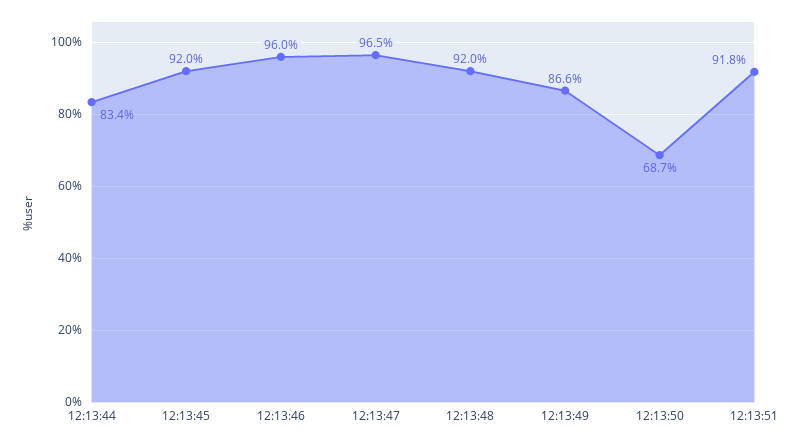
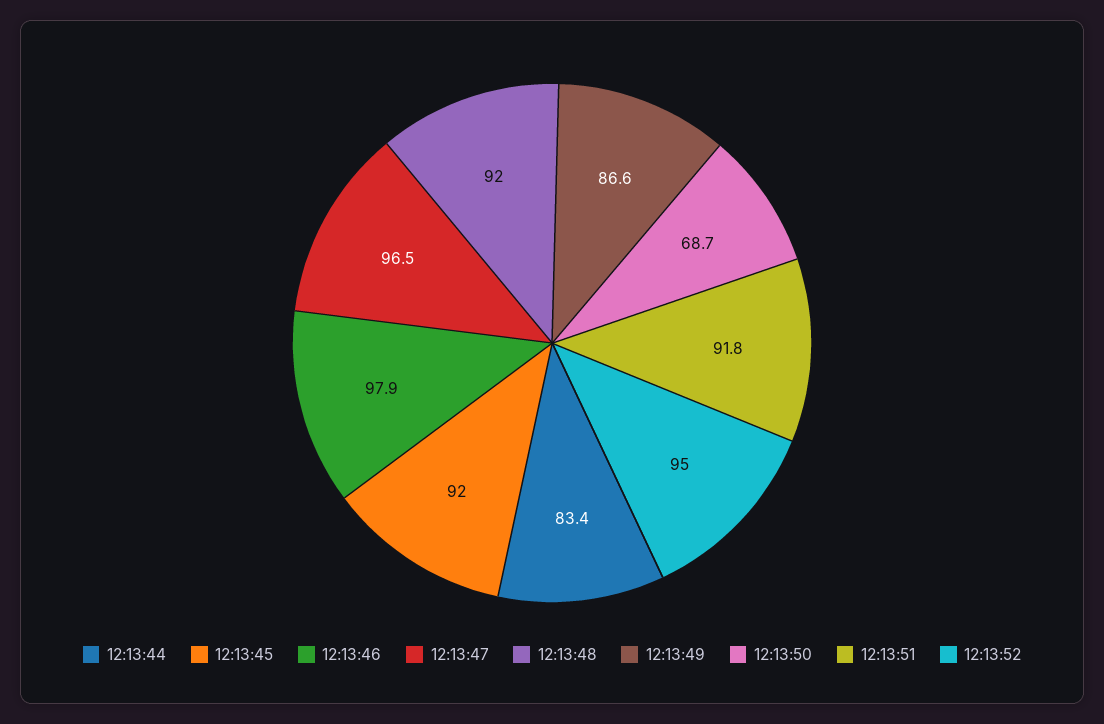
12:13:46: 96 -> 97.9
12:13:52: none -> 95

